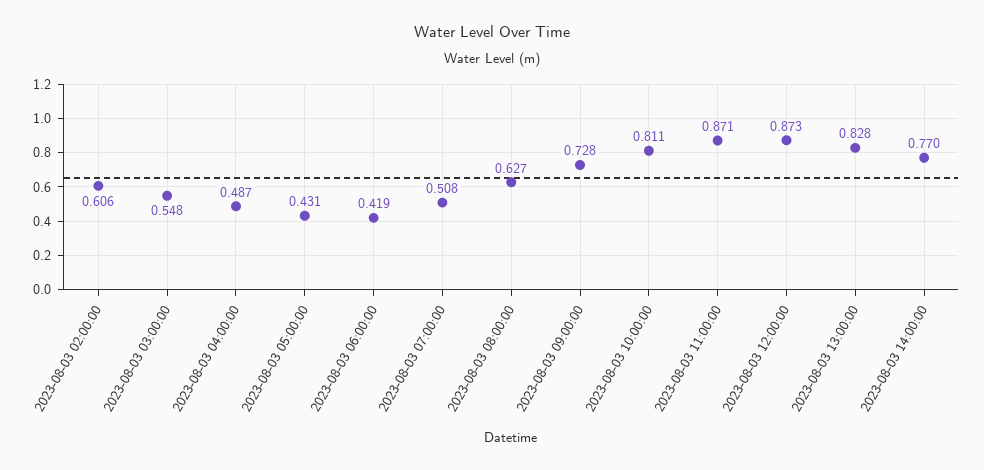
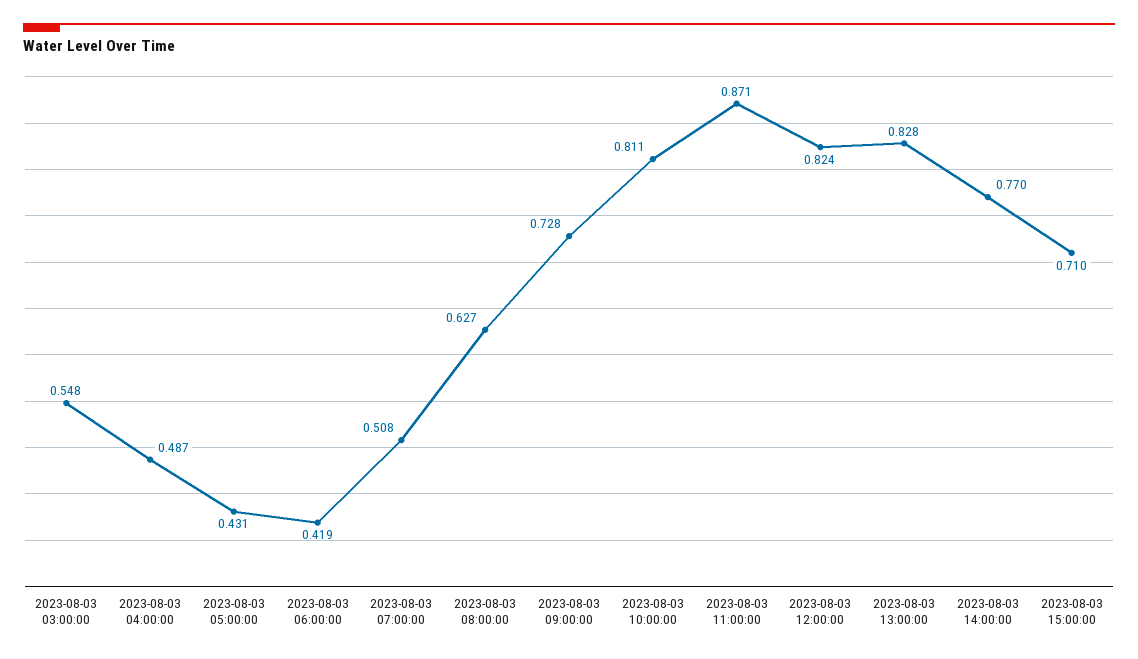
2023-08-03 02:00:00: 0.606 -> none
2023-08-03 12:00:00: 0.873 -> 0.824
2023-08-03 15:00:00: none -> 0.71

